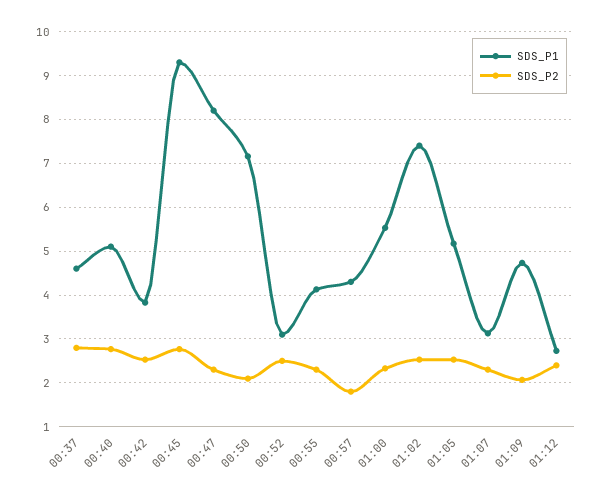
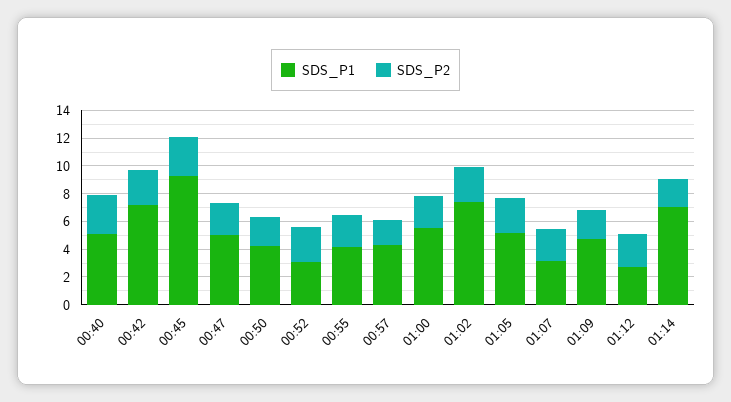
SDS_P1, 00:37: 4.6 -> none
SDS_P2, 00:37: 2.8 -> none
SDS_P1, 00:42: 3.8 -> 7
SDS_P1, 00:47: 8.2 -> 5
SDS_P1, 00:50: 7.2 -> 4
SDS_P1, 01:14: none -> 7
SDS_P2, 01:14: none -> 2

